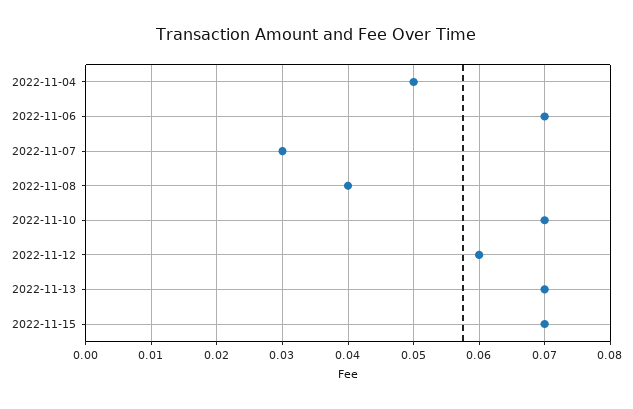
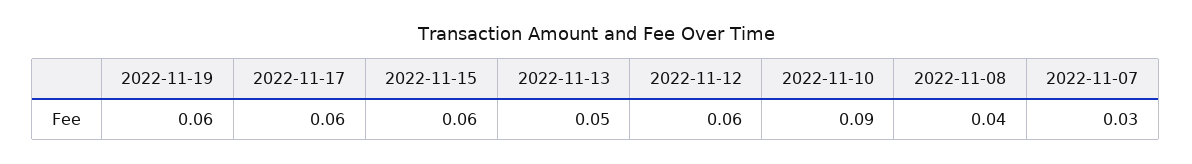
2022-11-04: 0.05 -> none
2022-11-06: 0.07 -> none
2022-11-10: 0.07 -> 0.09
2022-11-13: 0.07 -> 0.05
2022-11-15: 0.07 -> 0.06
2022-11-19: none -> 0.06
2022-11-17: none -> 0.06

